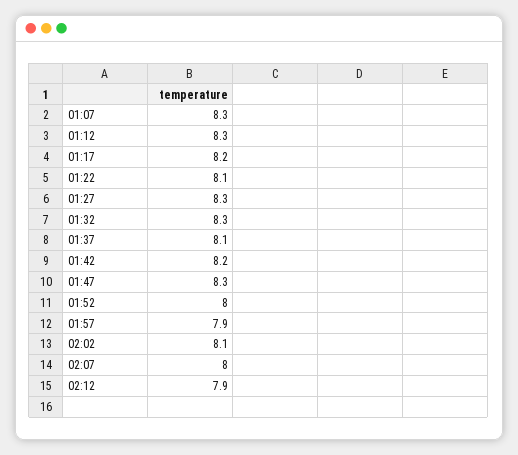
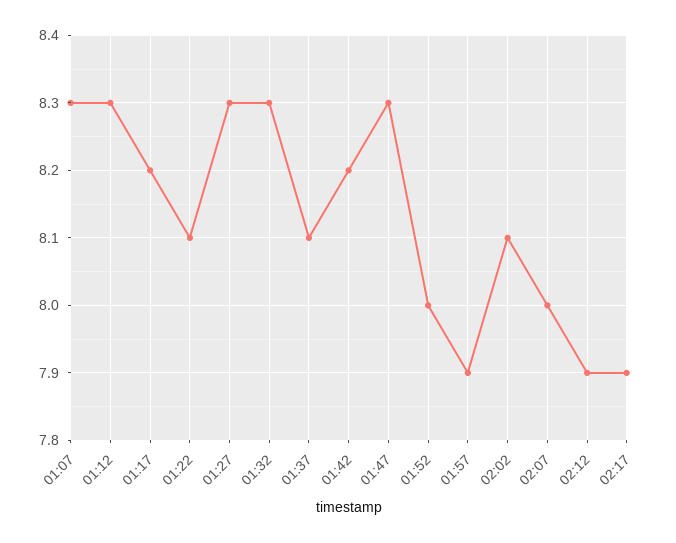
02:17: none -> 7.9

